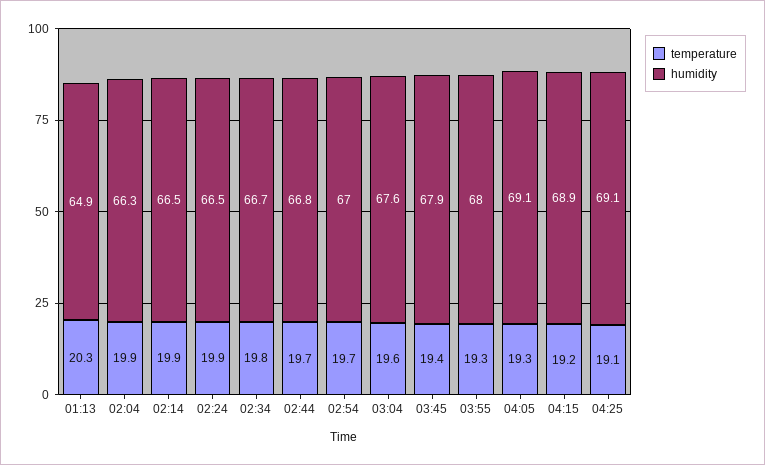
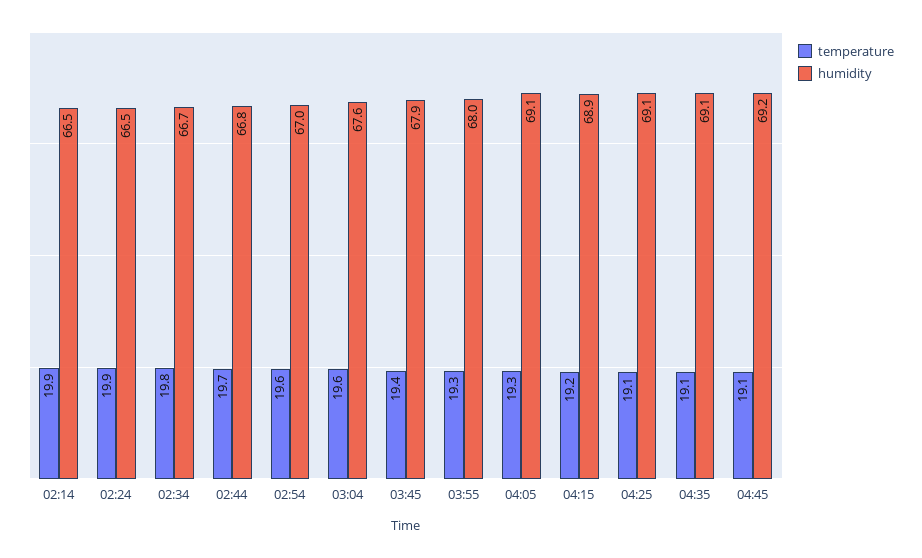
temperature, 01:13: 20.3 -> none
humidity, 01:13: 64.9 -> none
temperature, 02:04: 19.9 -> none
humidity, 02:04: 66.3 -> none
temperature, 02:54: 19.7 -> 19.6
temperature, 04:35: none -> 19.1
humidity, 04:35: none -> 69.1
temperature, 04:45: none -> 19.1
humidity, 04:45: none -> 69.2

